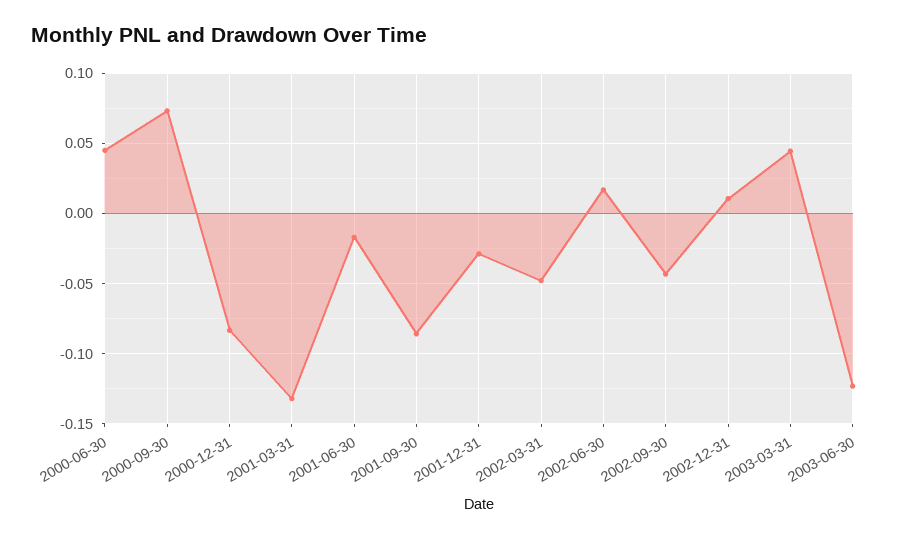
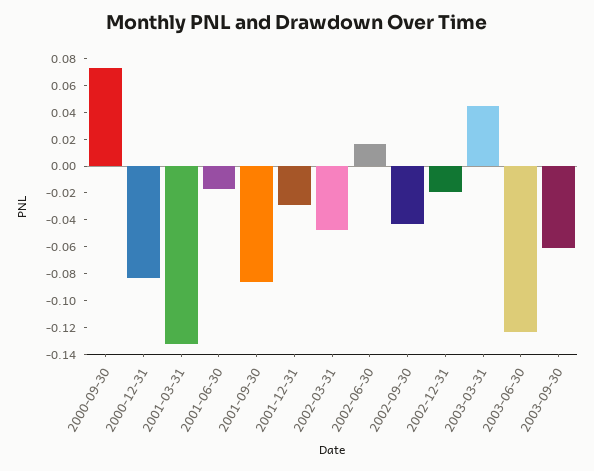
2000-06-30: 0.045 -> none
2002-12-31: 0.01 -> -0.02
2003-09-30: none -> -0.06

